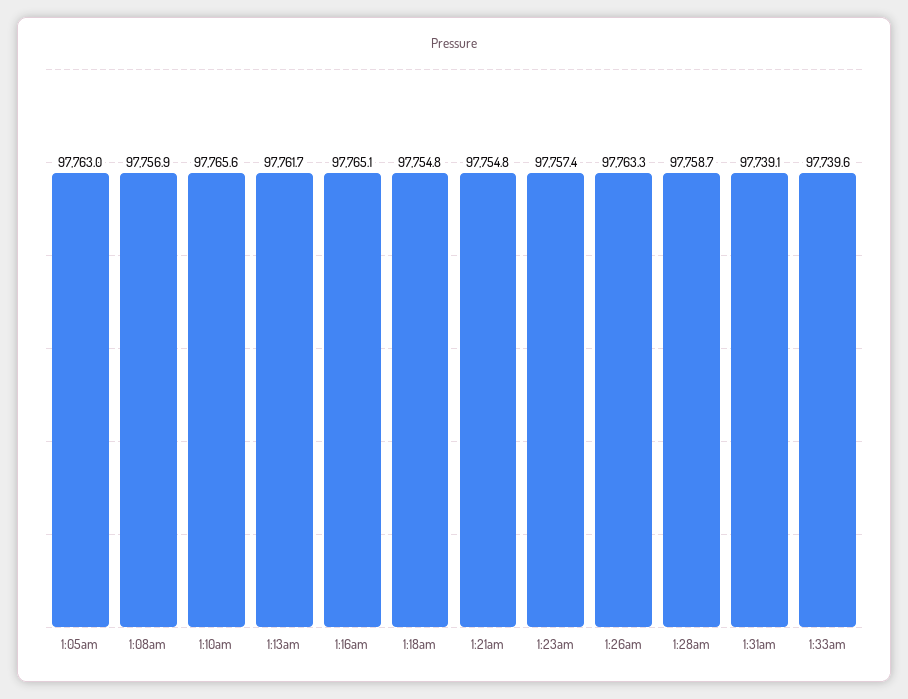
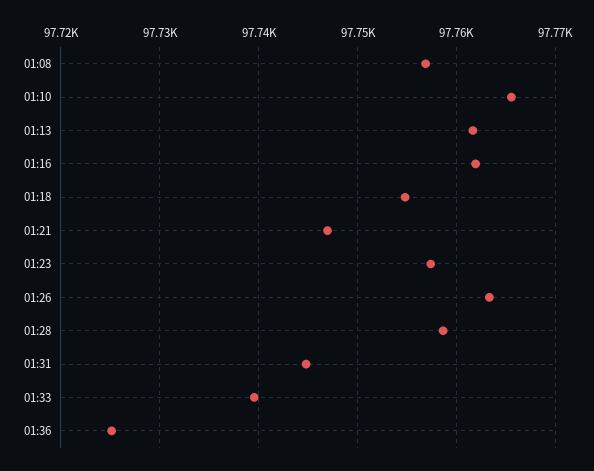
1:05am: 97763 -> none
1:16am: 97765.1 -> 97762
1:21am: 97754.8 -> 97747
1:31am: 97739.1 -> 97745
01:36: none -> 97725

